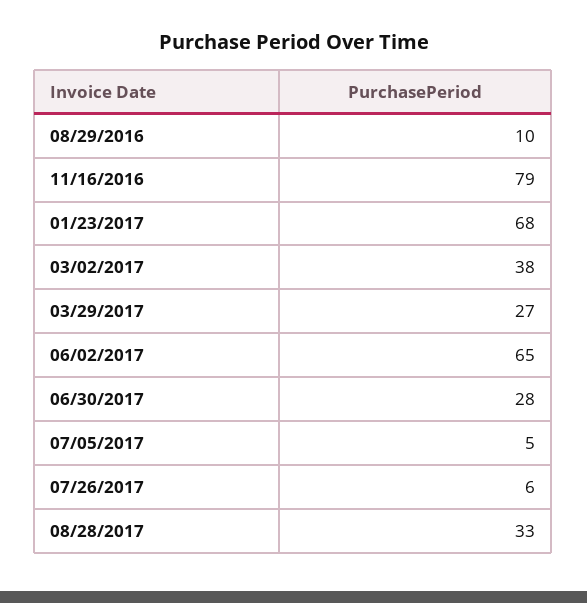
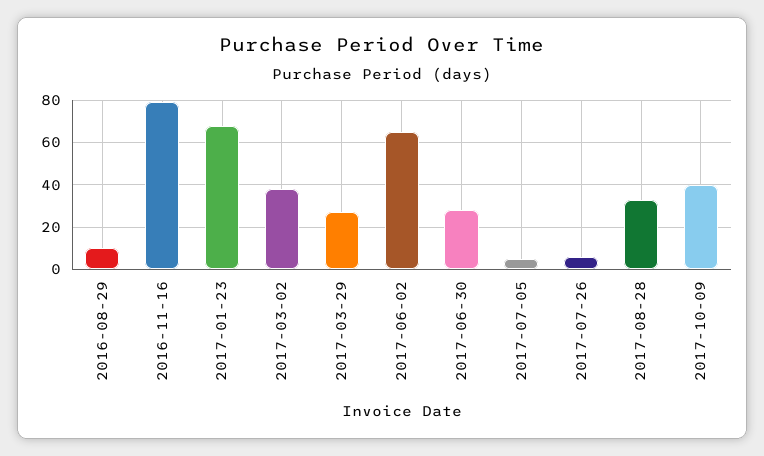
2017-10-09: none -> 40

